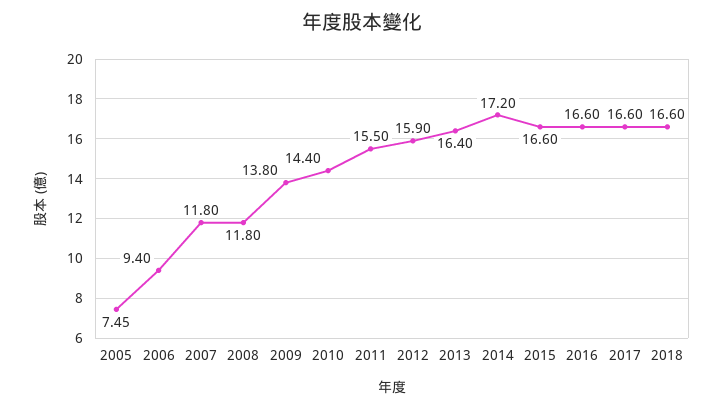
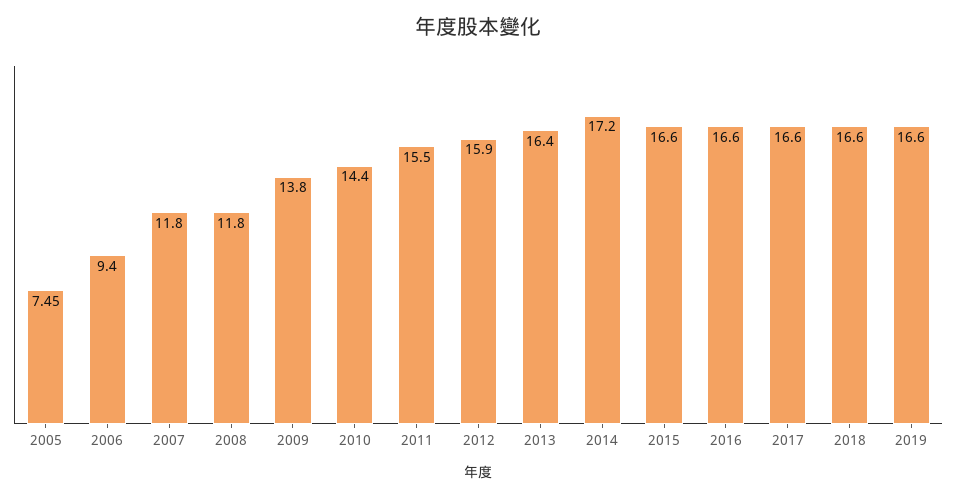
2019: none -> 16.6

